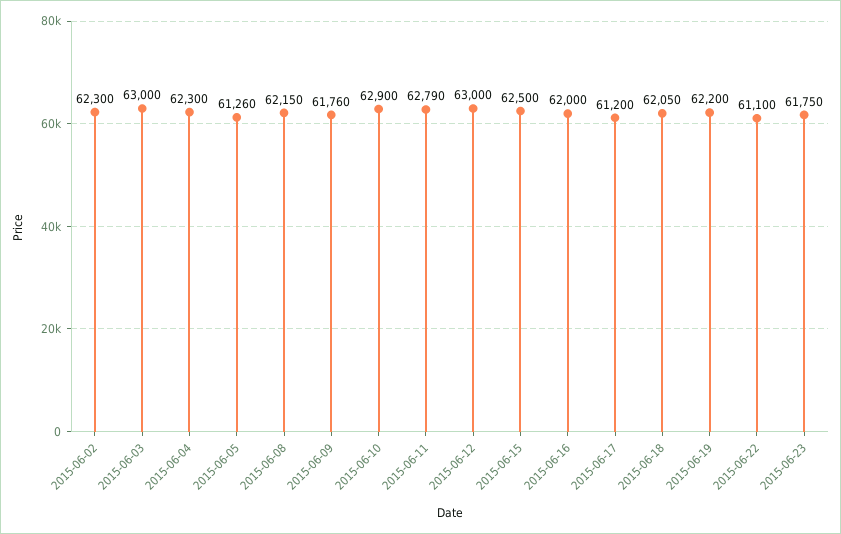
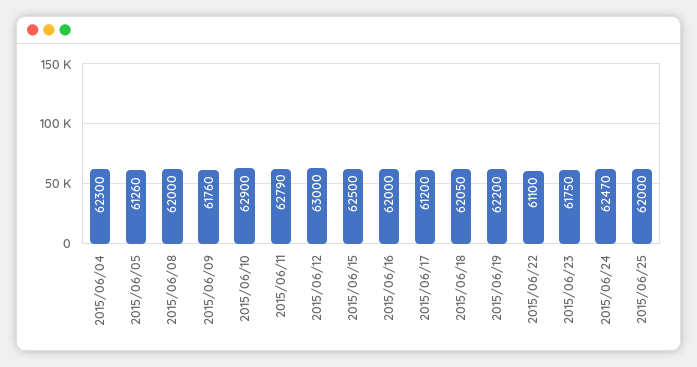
2015-06-02: 62300 -> none
2015-06-03: 63000 -> none
2015-06-08: 62150 -> 62000
2015/06/24: none -> 62470
2015/06/25: none -> 62000

